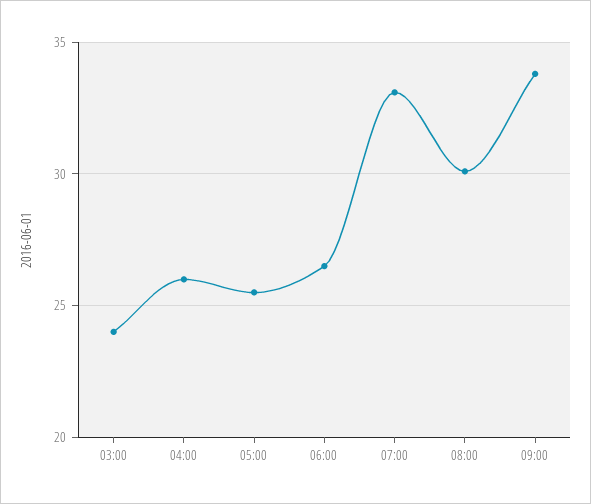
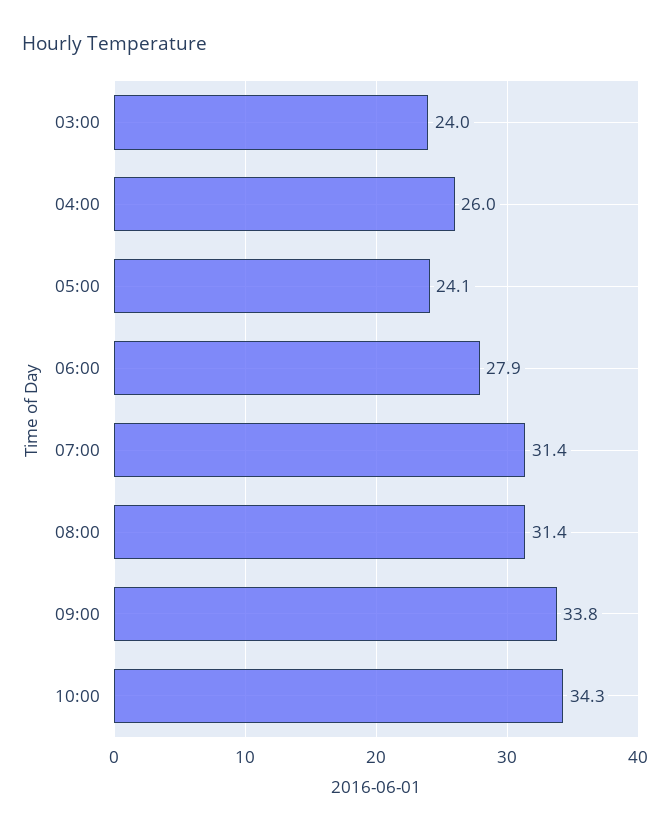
05:00: 25.5 -> 24.1
06:00: 26.5 -> 27.9
07:00: 33 -> 31.4
08:00: 30 -> 31.4
10:00: none -> 34.3

